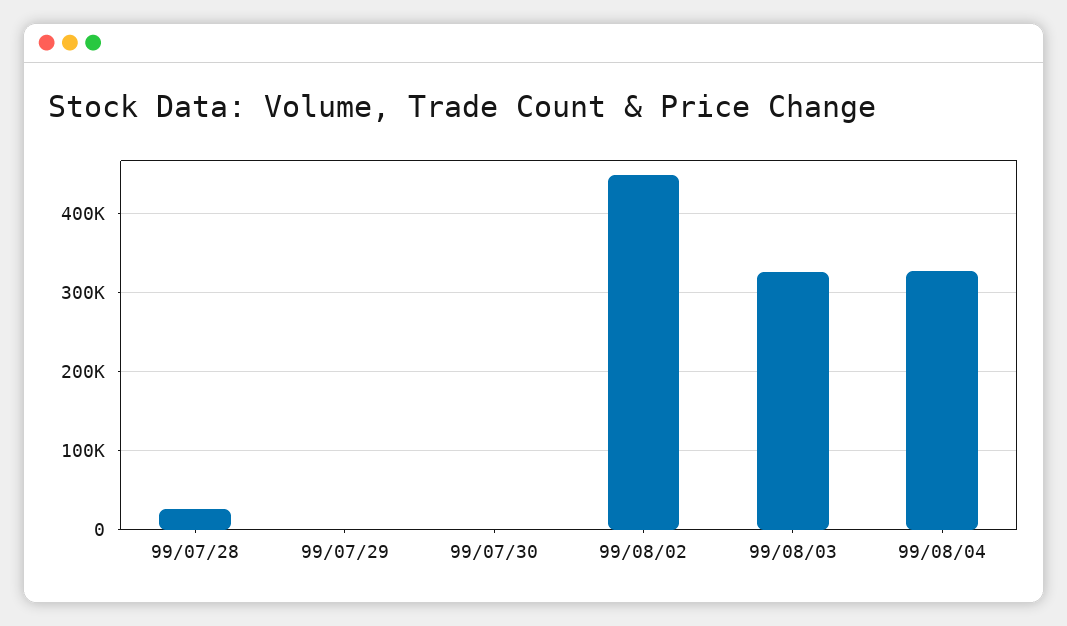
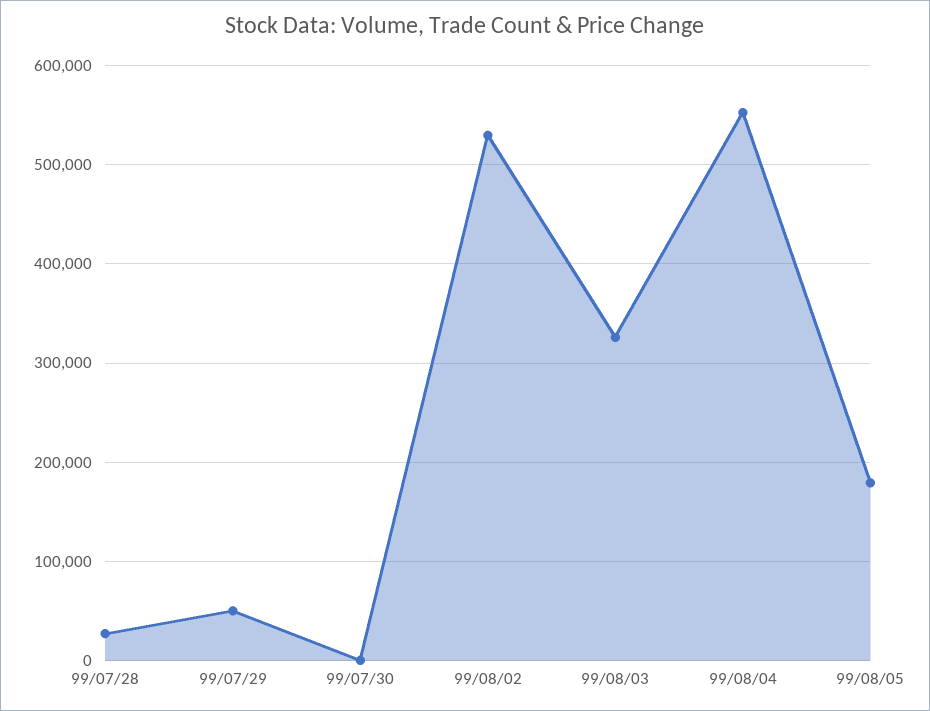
99/07/29: 0 -> 50000
99/08/02: 450000 -> 530000
99/08/04: 330000 -> 550000
99/08/05: none -> 180000

